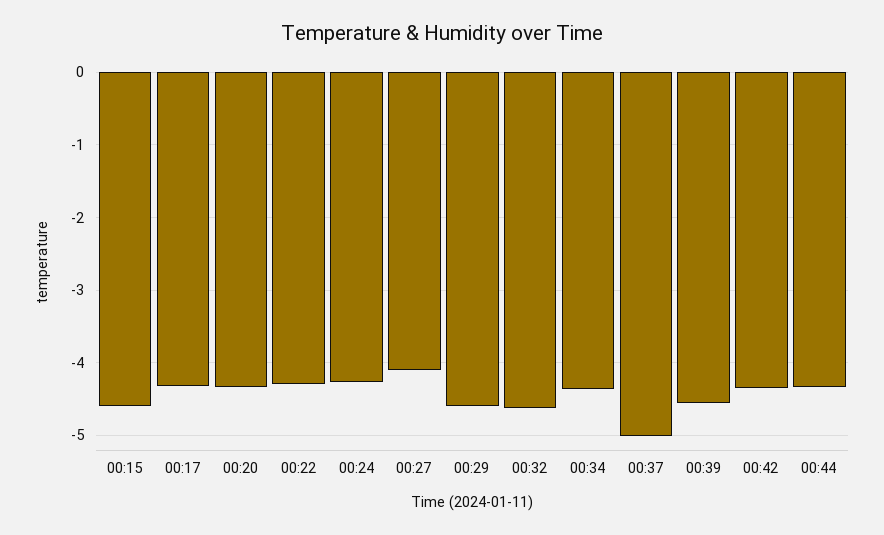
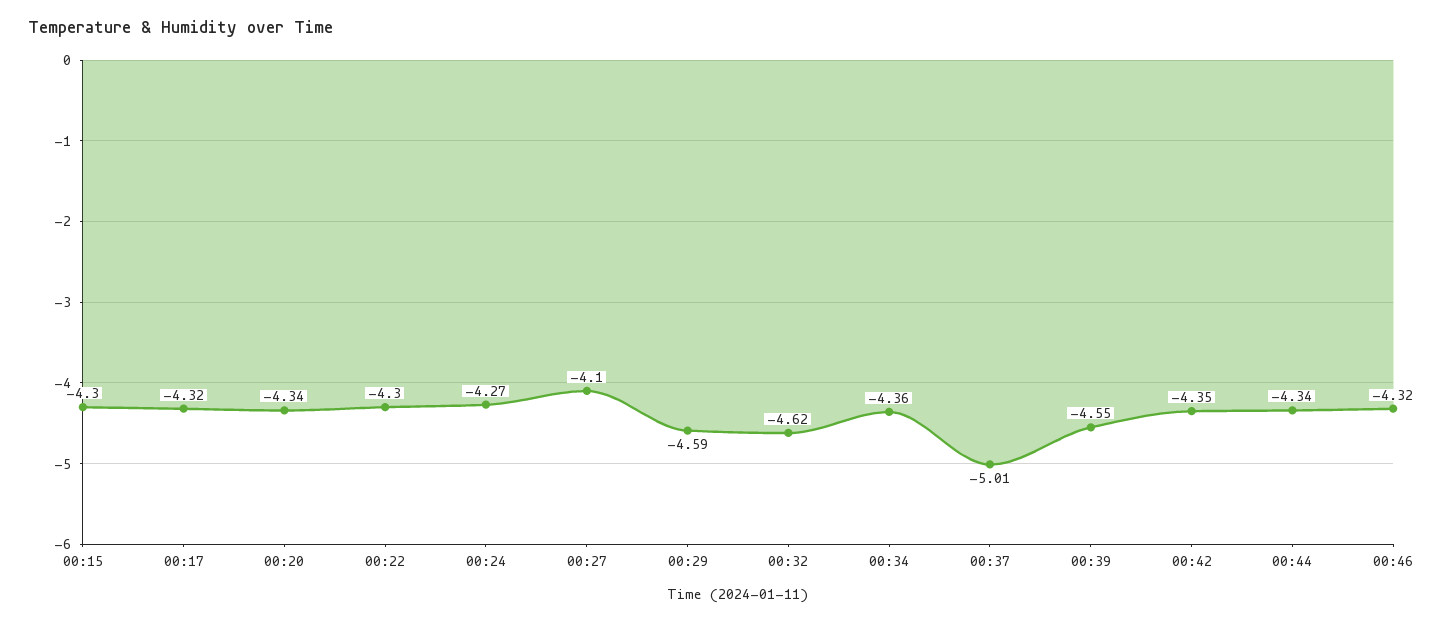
00:15: -4.6 -> -4.3
00:46: none -> -4.32

